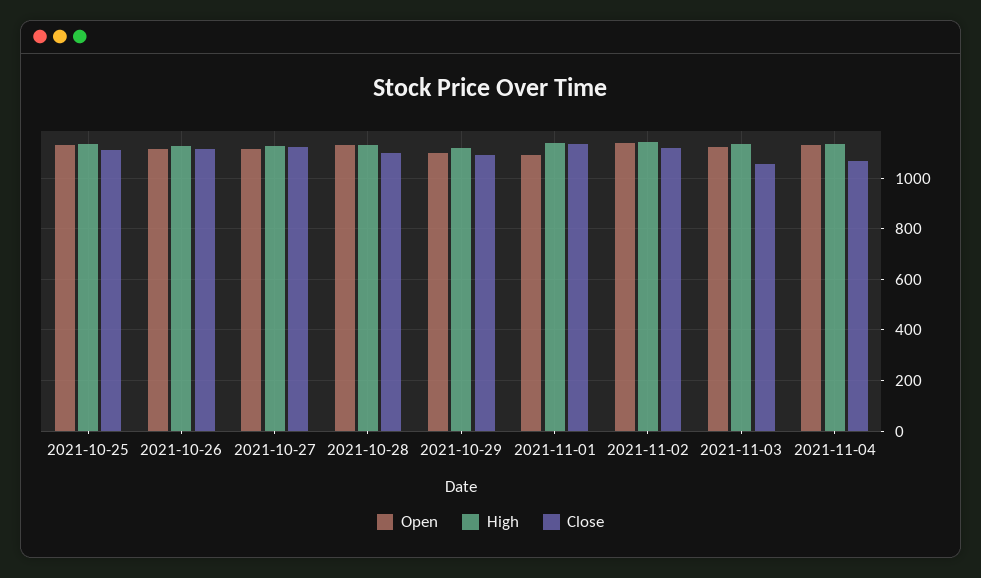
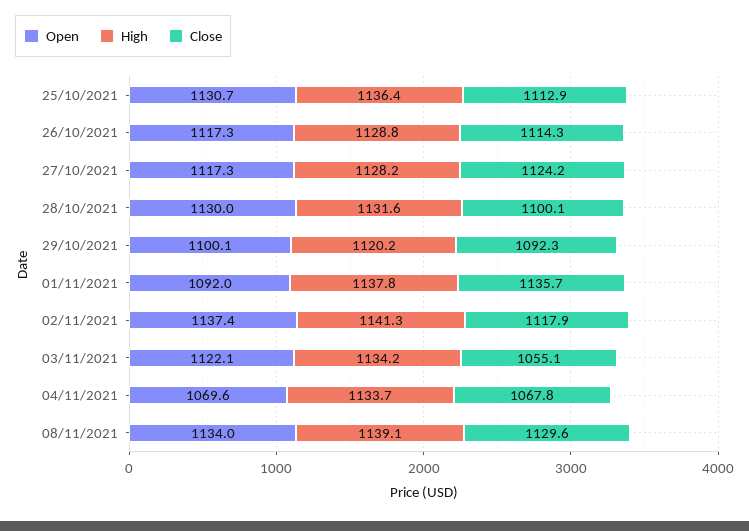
Open, 2021-11-04: 1125 -> 1069.6
Open, 08/11/2021: none -> 1134
High, 08/11/2021: none -> 1139.1
Close, 08/11/2021: none -> 1129.6

